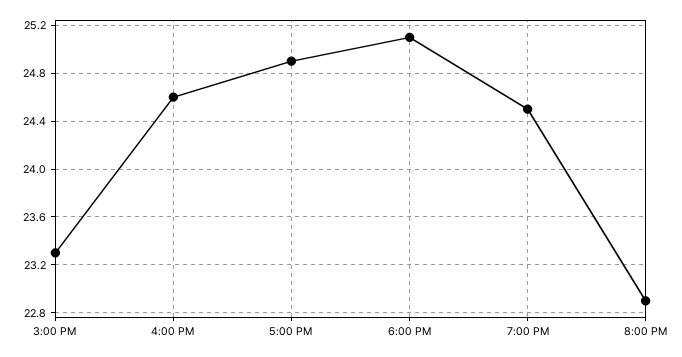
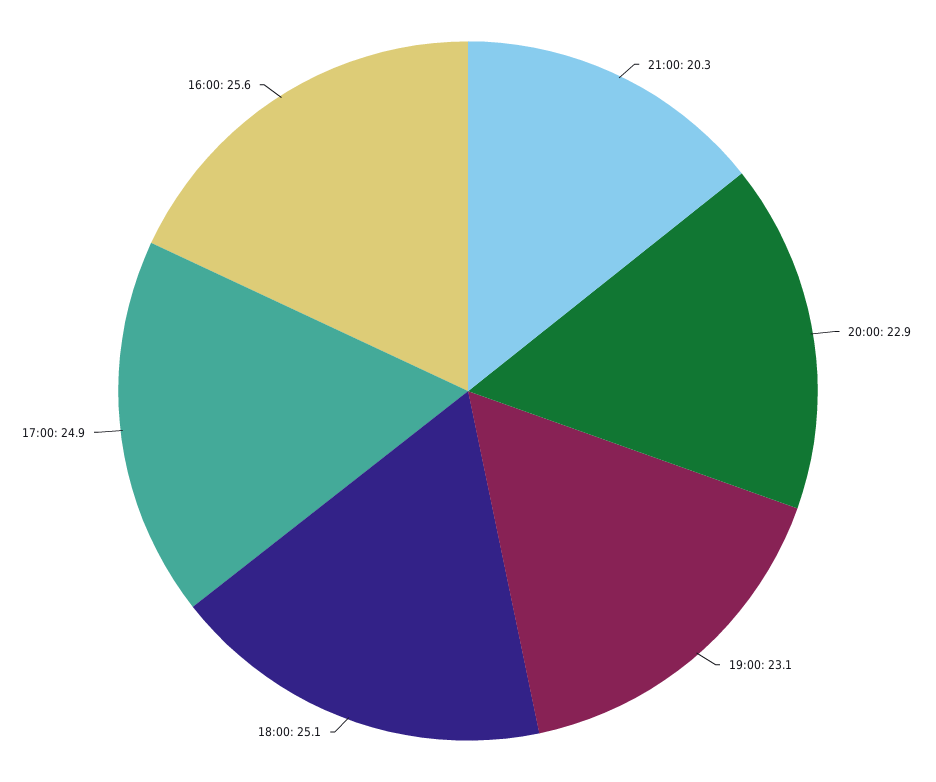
3:00 PM: 23.3 -> none
4:00 PM: 24.6 -> 25.6
7:00 PM: 24.5 -> 23.1
21:00: none -> 20.3

